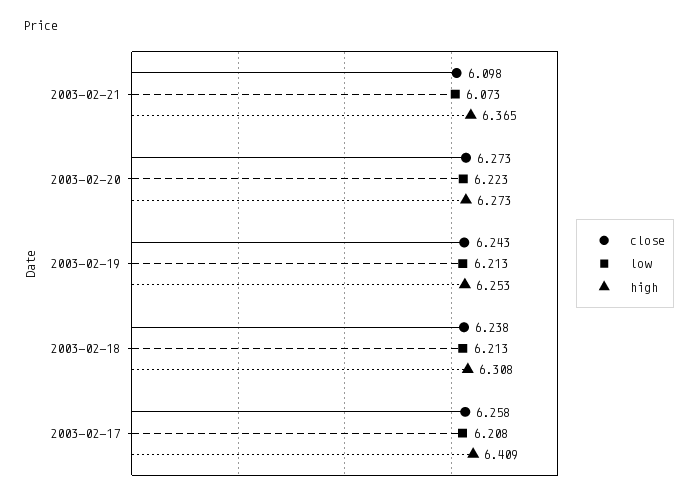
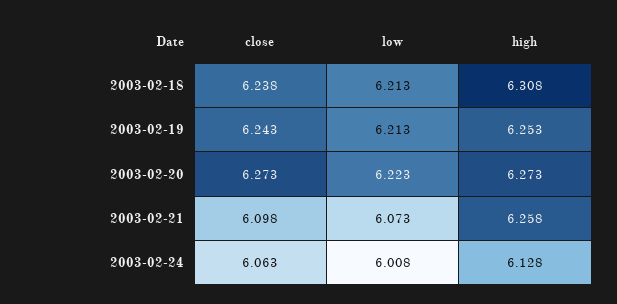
high, 2003-02-21: 6.365 -> 6.258
close, 2003-02-17: 6.258 -> none
low, 2003-02-17: 6.208 -> none
high, 2003-02-17: 6.409 -> none
close, 2003-02-24: none -> 6.063
low, 2003-02-24: none -> 6.008
high, 2003-02-24: none -> 6.128

